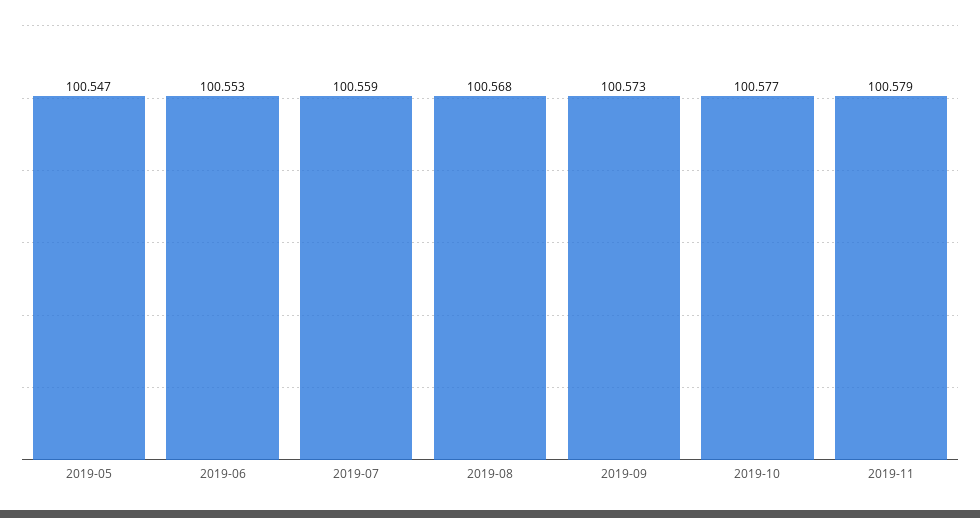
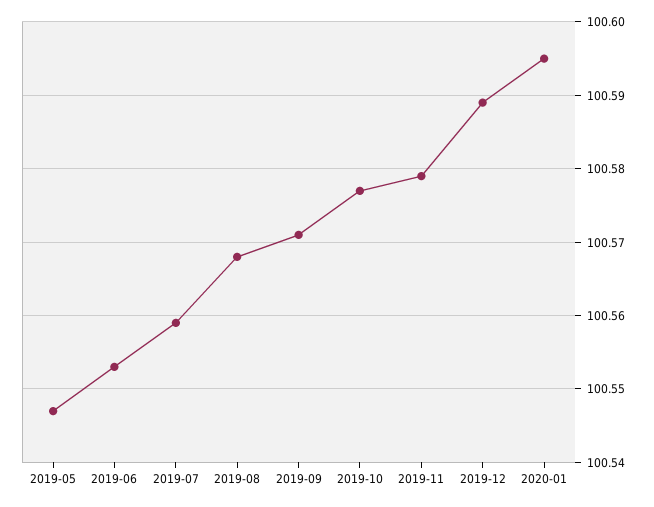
2019-09: 100.573 -> 100.571
2019-12: none -> 100.589
2020-01: none -> 100.595

